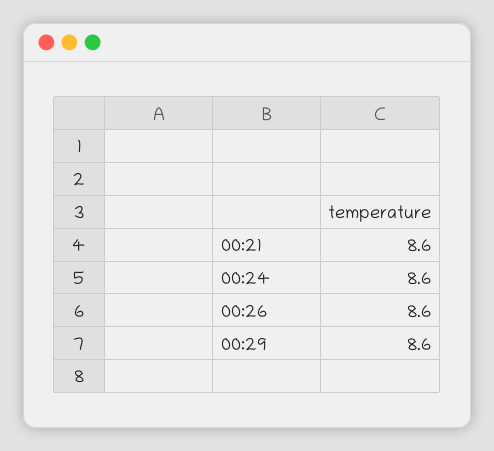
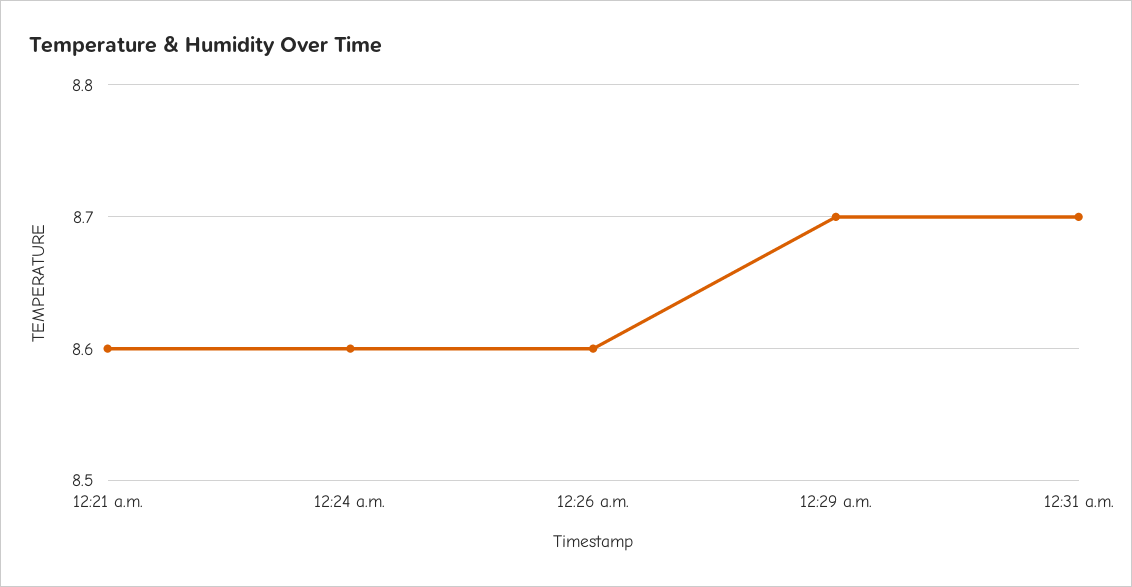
00:29: 8.6 -> 8.7
12:31 a.m.: none -> 8.7

